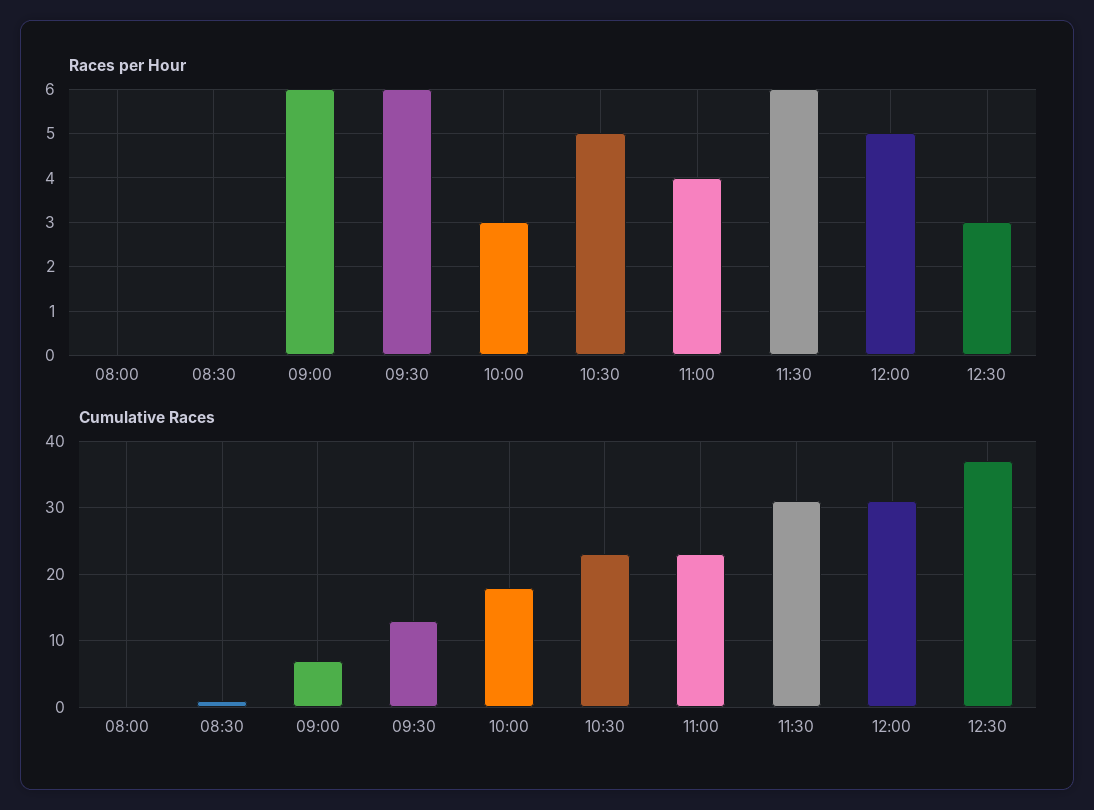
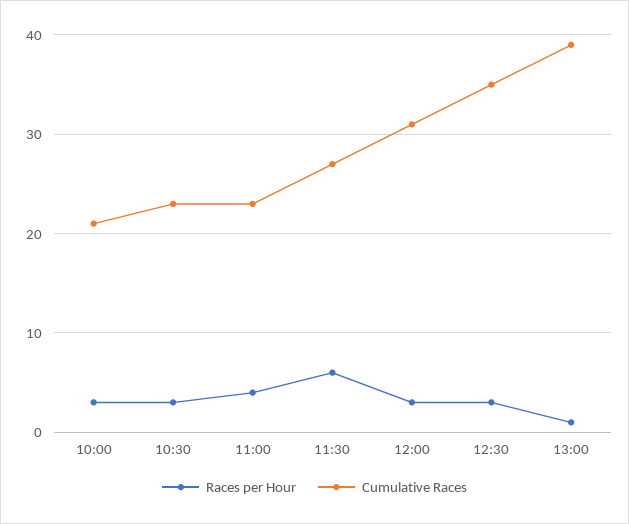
Races per Hour, 08:00: 0 -> none
Races per Hour, 08:30: 0 -> none
Races per Hour, 09:00: 6 -> none
Races per Hour, 09:30: 6 -> none
Races per Hour, 10:30: 5 -> 3
Races per Hour, 12:00: 5 -> 3
Cumulative Races, 08:00: 0 -> none
Cumulative Races, 08:30: 1 -> none
Cumulative Races, 09:00: 7 -> none
Cumulative Races, 09:30: 13 -> none
Cumulative Races, 10:00: 18 -> 21
Cumulative Races, 11:30: 31 -> 27
Cumulative Races, 12:30: 37 -> 35
Races per Hour, 13:00: none -> 1
Cumulative Races, 13:00: none -> 39

